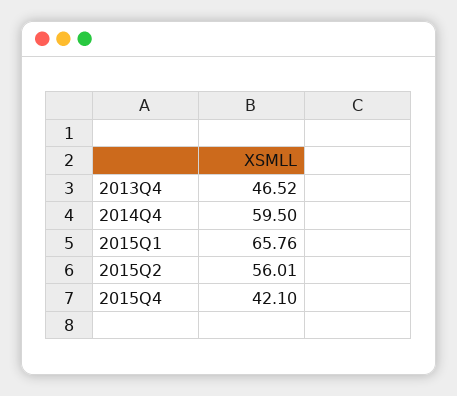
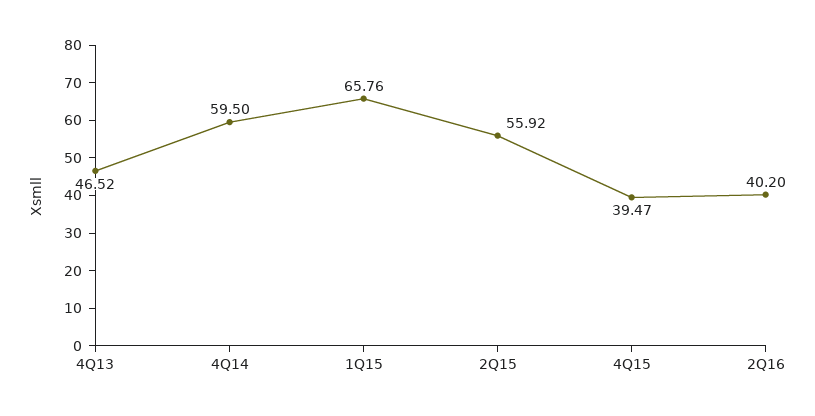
2015Q2: 56.01 -> 55.92
2015Q4: 42.1 -> 39.47
2Q16: none -> 40.2

